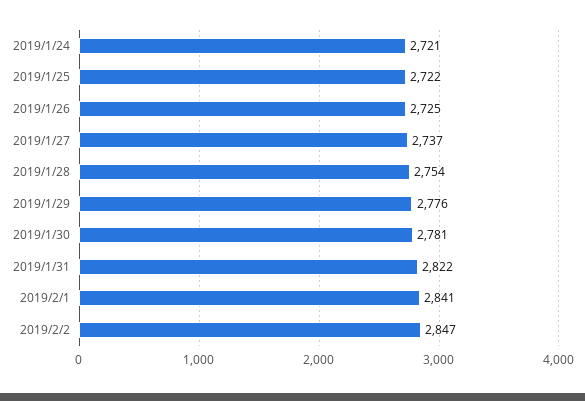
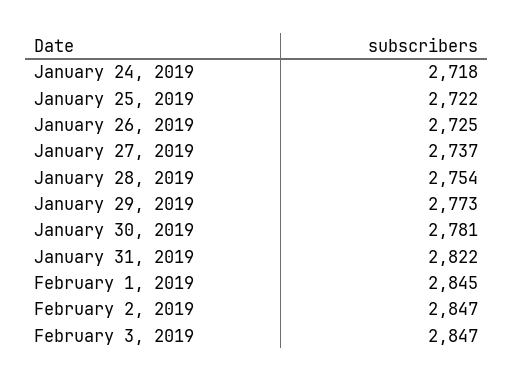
2019/1/24: 2721 -> 2718
2019/1/29: 2776 -> 2773
2019/2/1: 2841 -> 2845
February 3, 2019: none -> 2847

